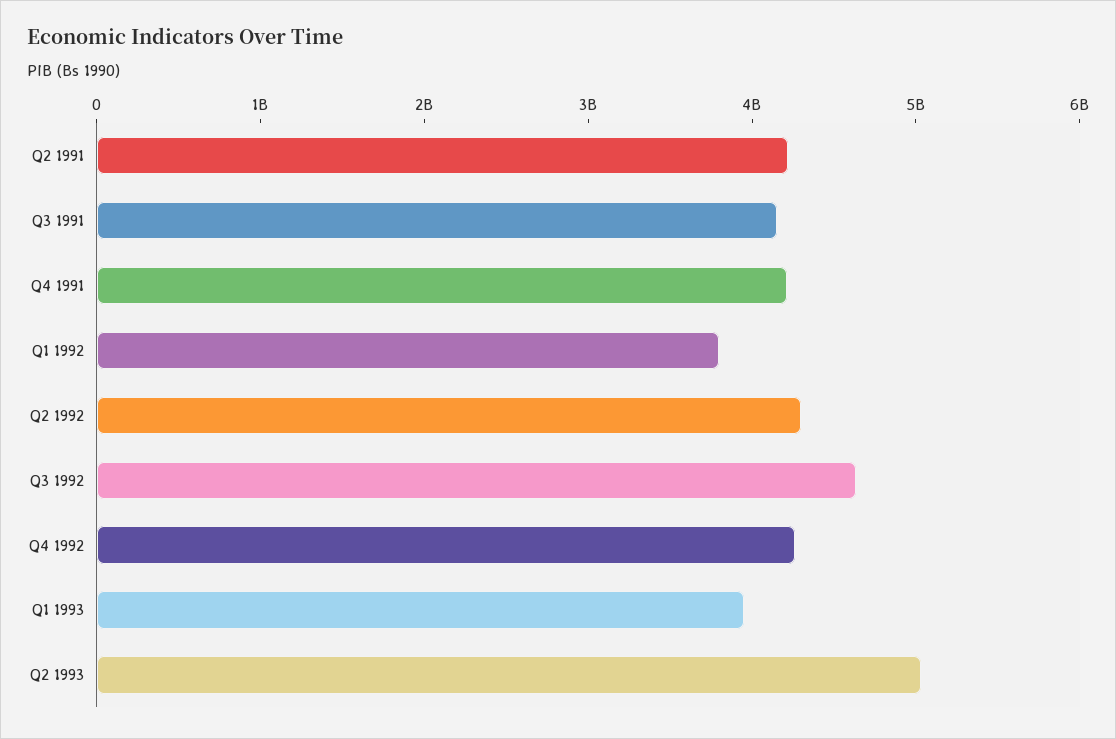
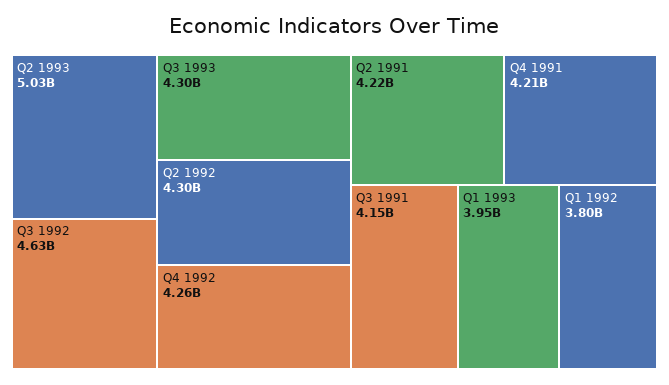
Q3 1993: none -> 4300000000

